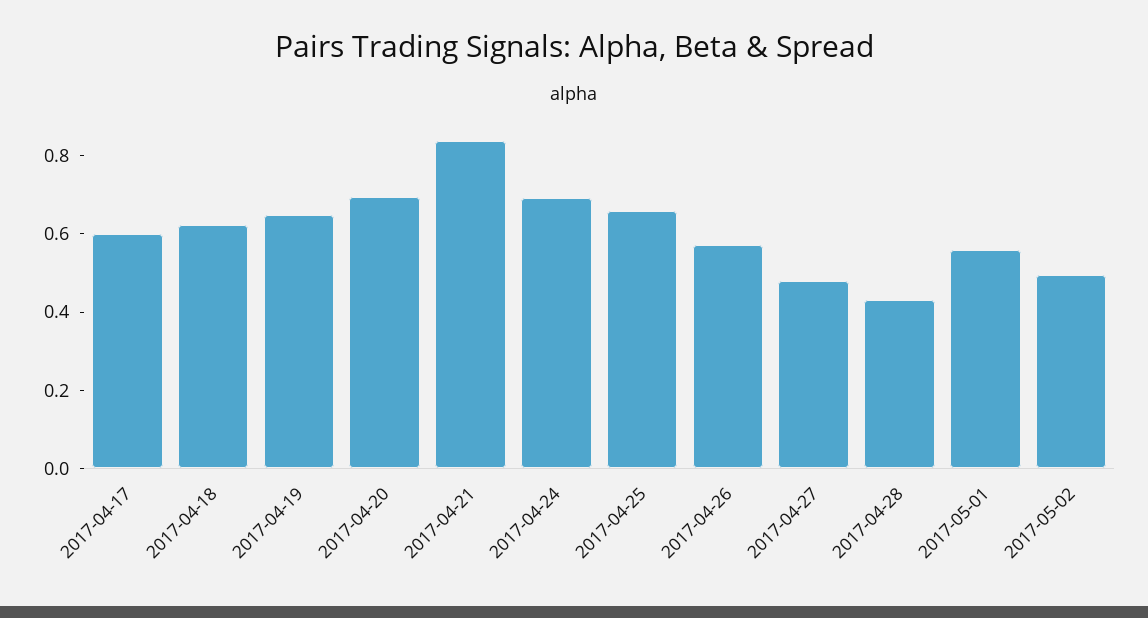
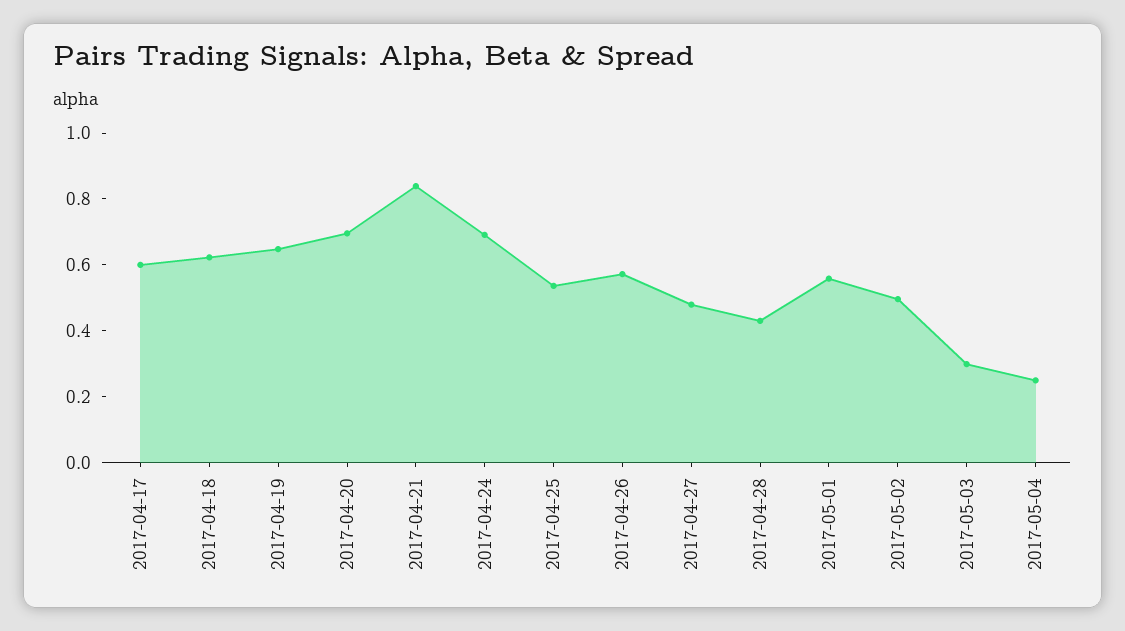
2017-04-25: 0.65 -> 0.55
2017-05-03: none -> 0.3
2017-05-04: none -> 0.25

